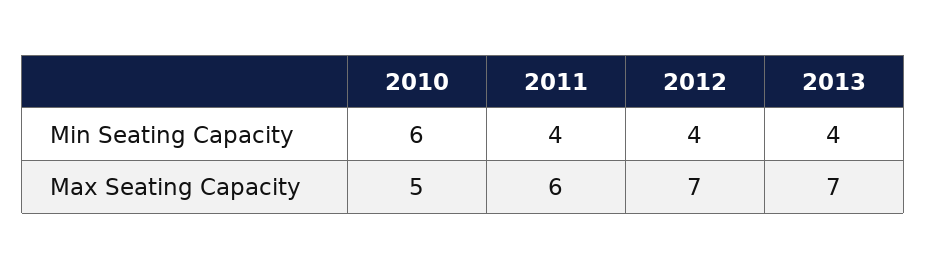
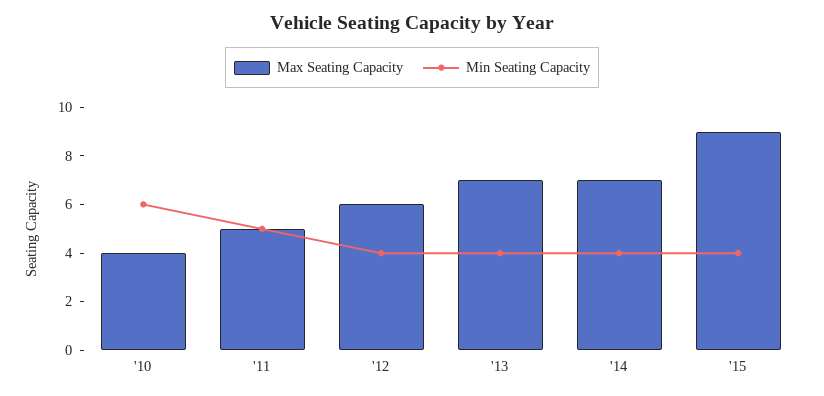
Min Seating Capacity, 2011: 4 -> 5
Max Seating Capacity, 2010: 5 -> 4
Max Seating Capacity, 2011: 6 -> 5
Max Seating Capacity, 2012: 7 -> 6
Max Seating Capacity, '14: none -> 7
Min Seating Capacity, '14: none -> 4
Max Seating Capacity, '15: none -> 9
Min Seating Capacity, '15: none -> 4

